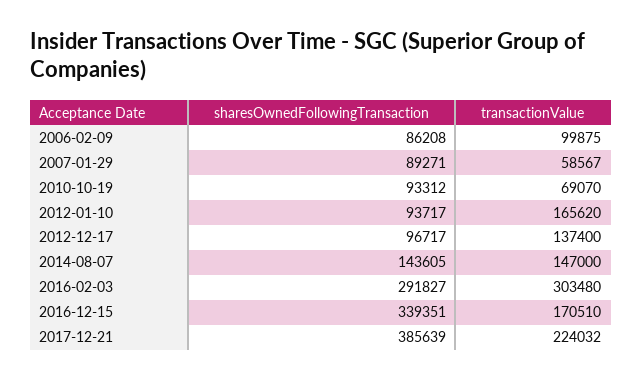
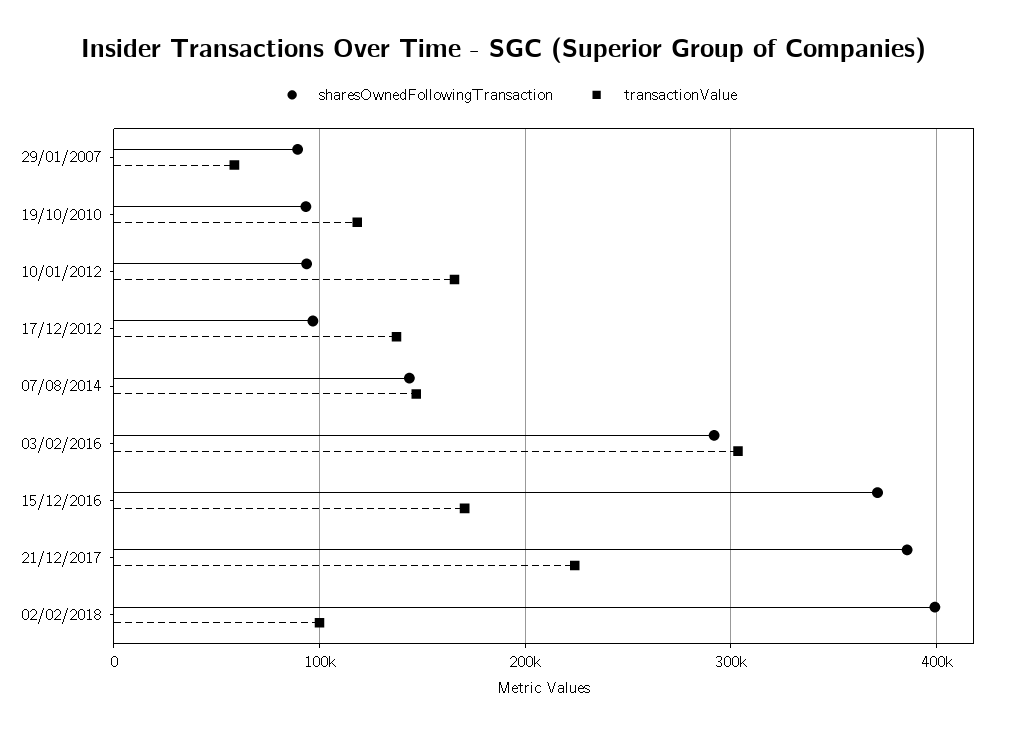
sharesOwnedFollowingTransaction, 2006-02-09: 86208 -> none
transactionValue, 2006-02-09: 99875 -> none
transactionValue, 2010-10-19: 69070 -> 120000
sharesOwnedFollowingTransaction, 2016-12-15: 339351 -> 370000
sharesOwnedFollowingTransaction, 02/02/2018: none -> 400000
transactionValue, 02/02/2018: none -> 100000

